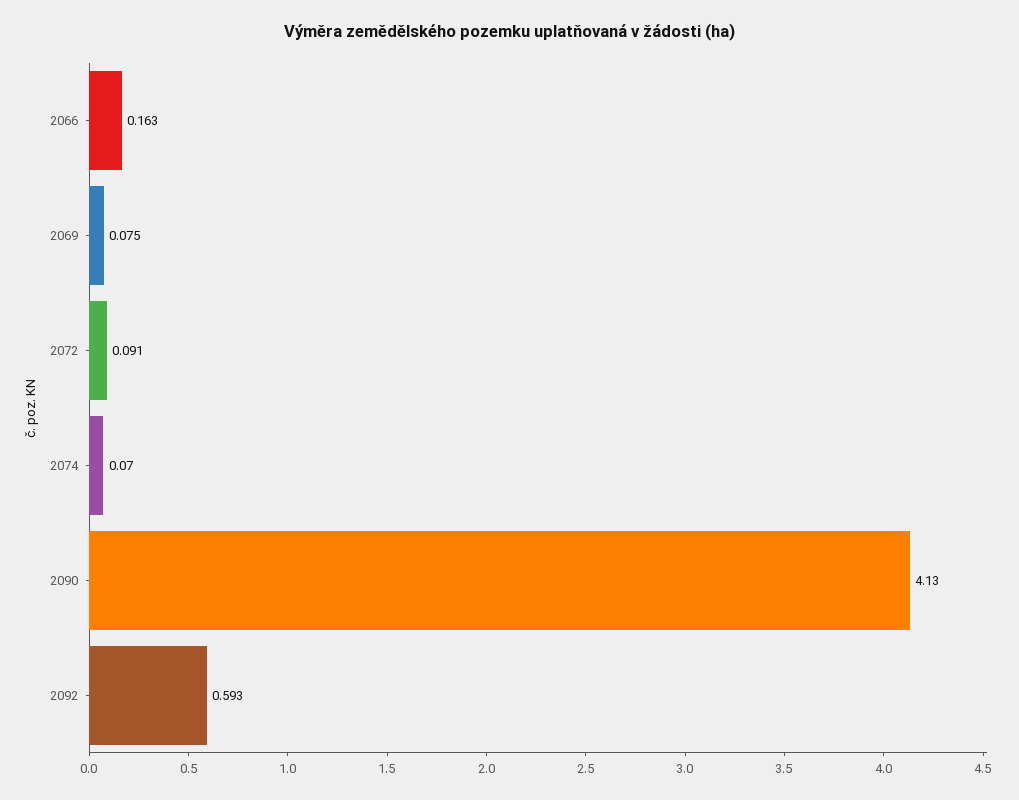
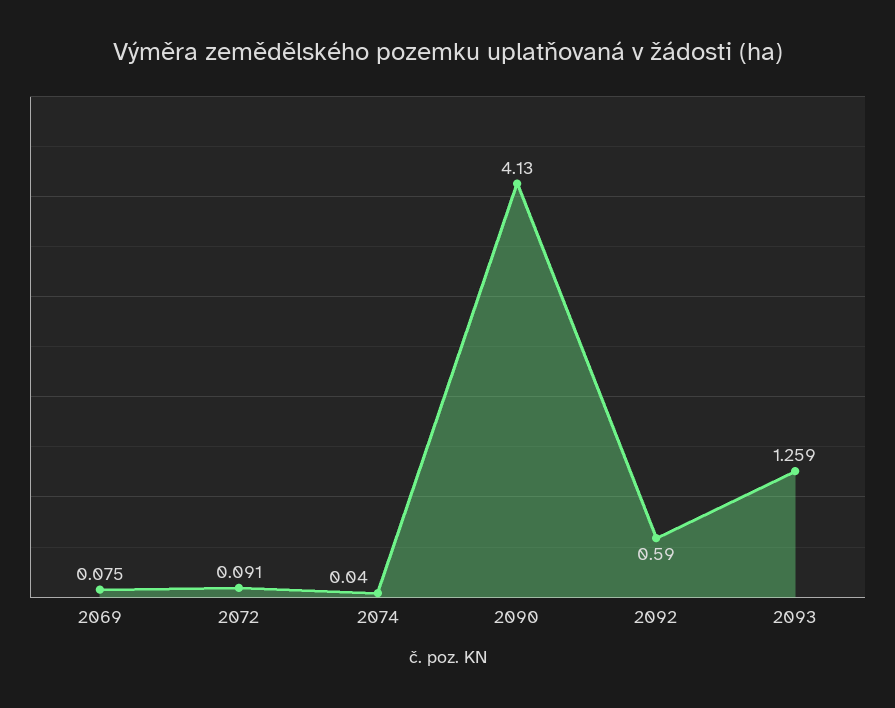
2066: 0.163 -> none
2074: 0.07 -> 0.04
2092: 0.593 -> 0.59
2093: none -> 1.259

